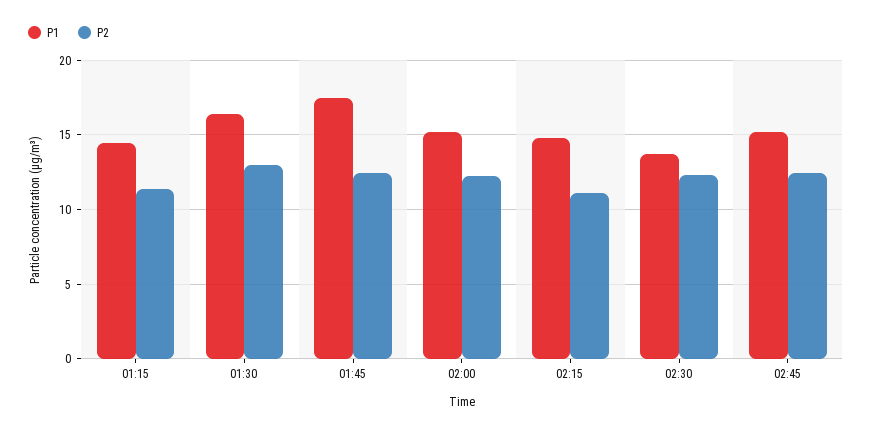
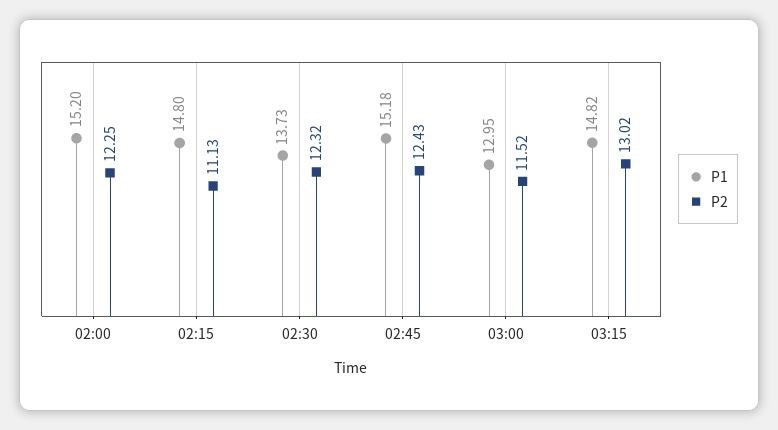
P1, 01:15: 14.5 -> none
P2, 01:15: 11.5 -> none
P1, 01:30: 16.5 -> none
P2, 01:30: 13 -> none
P1, 01:45: 17.5 -> none
P2, 01:45: 12.5 -> none
P1, 03:00: none -> 12.95
P2, 03:00: none -> 11.52
P1, 03:15: none -> 14.82
P2, 03:15: none -> 13.02

